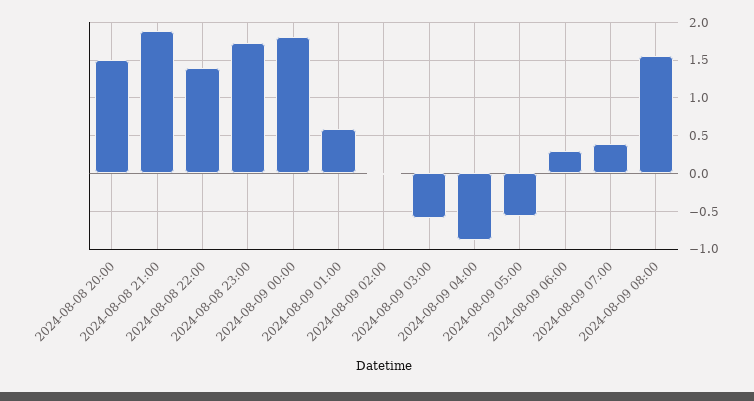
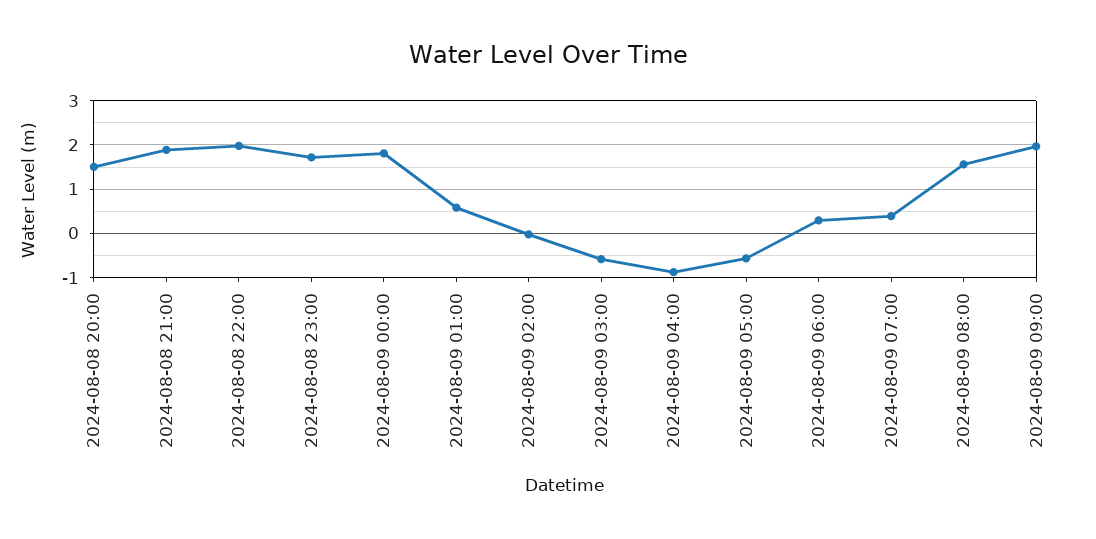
2024-08-08 22:00: 1.4 -> 2
2024-08-09 09:00: none -> 2

